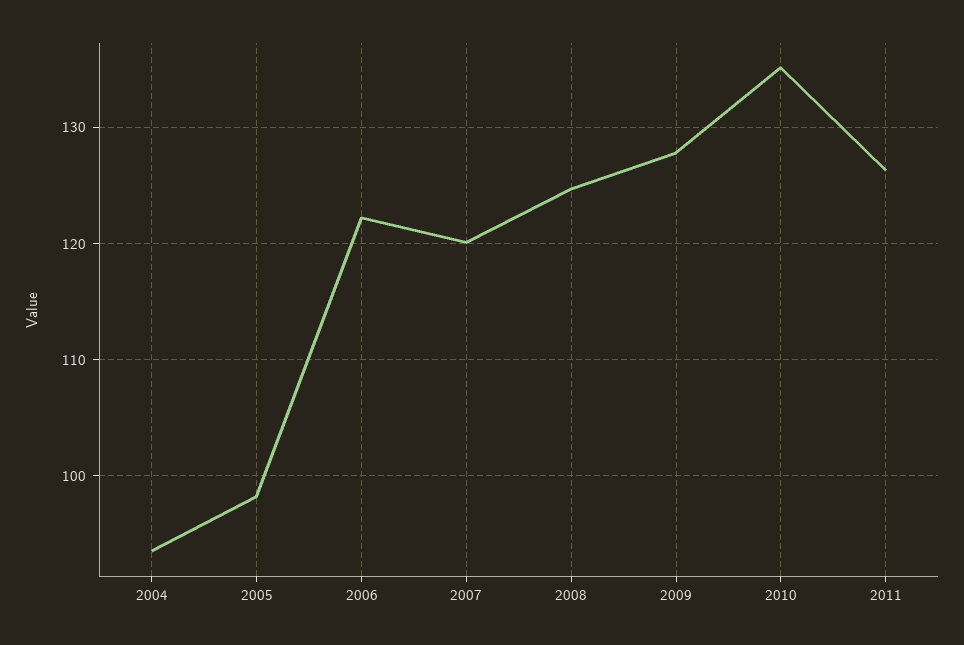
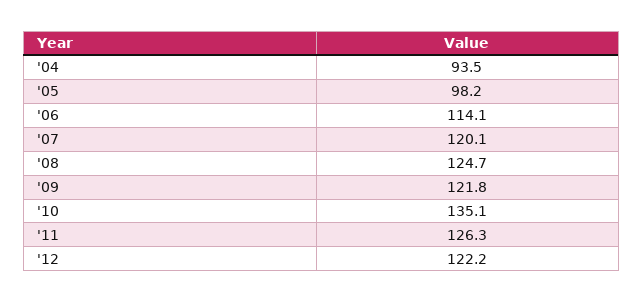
2006: 122 -> 114.1
2009: 128 -> 121.8
'12: none -> 122.2

